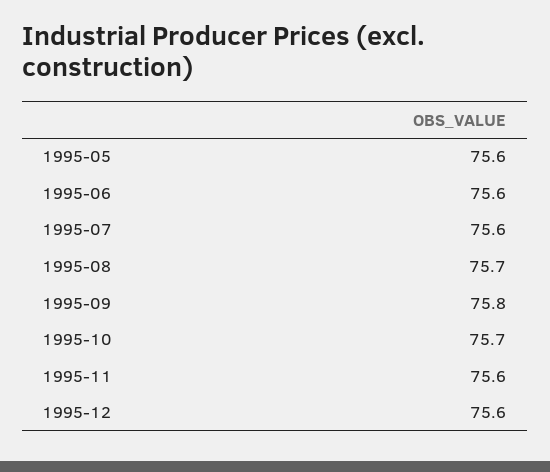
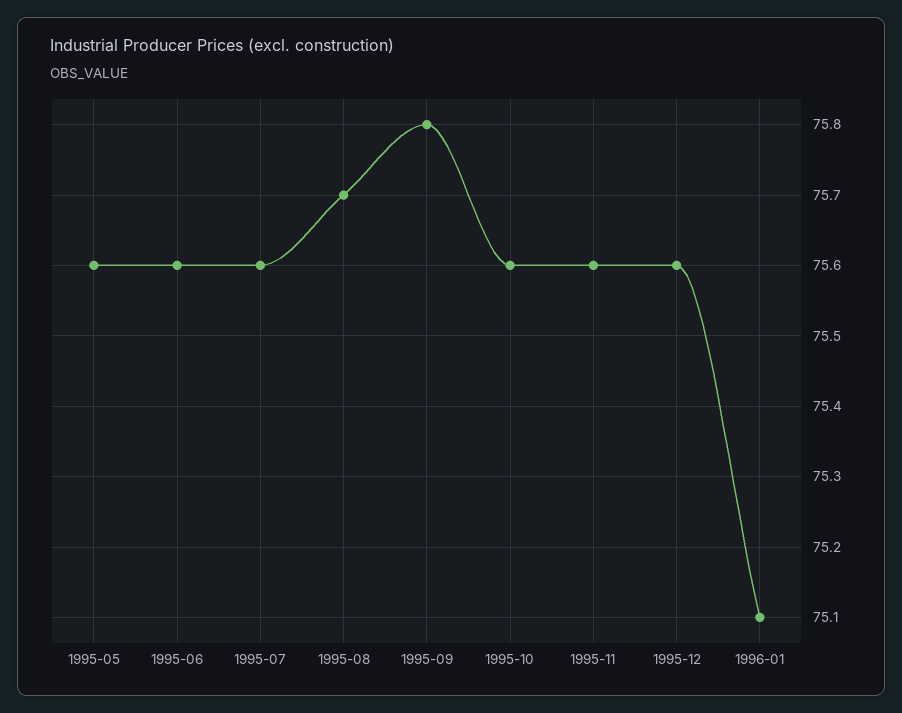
1995-10: 75.7 -> 75.6
1996-01: none -> 75.1

